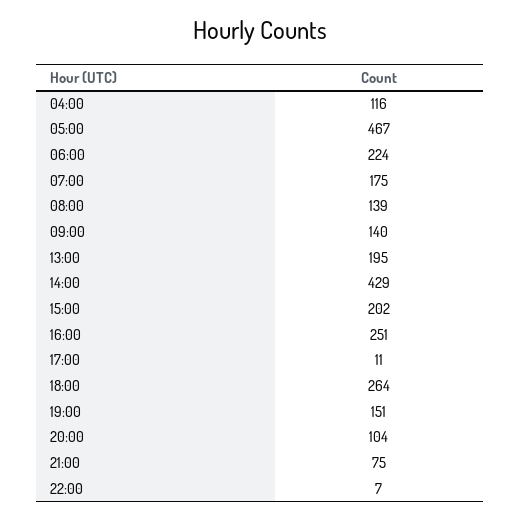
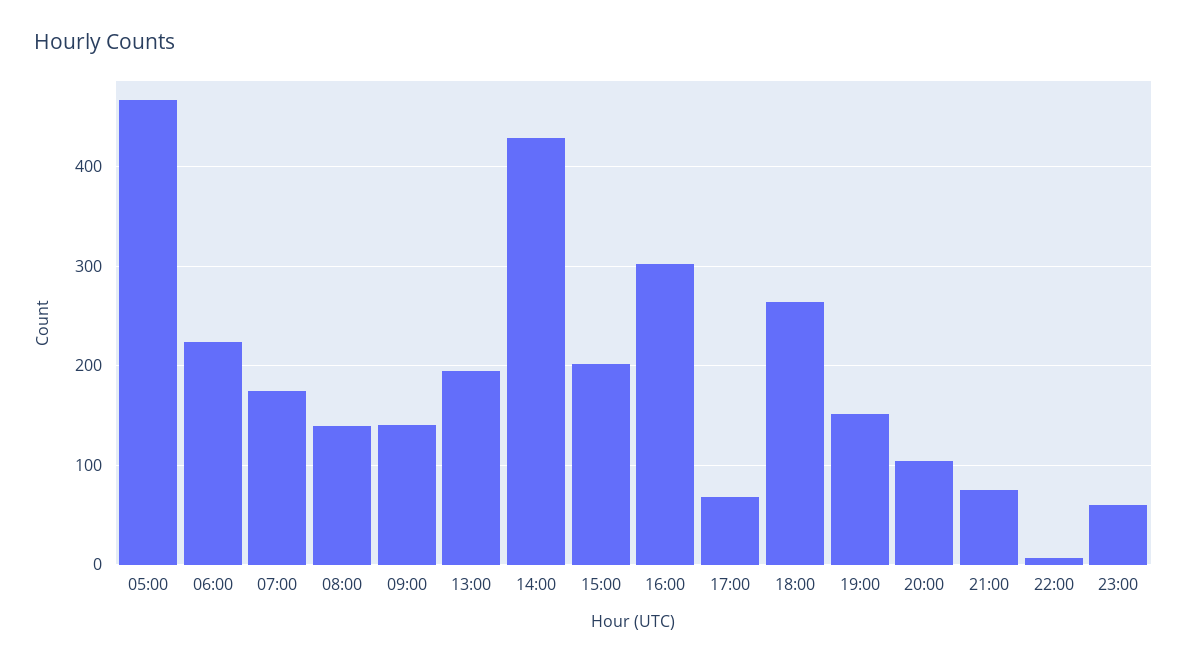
04:00: 116 -> none
16:00: 251 -> 300
17:00: 11 -> 70
23:00: none -> 60

